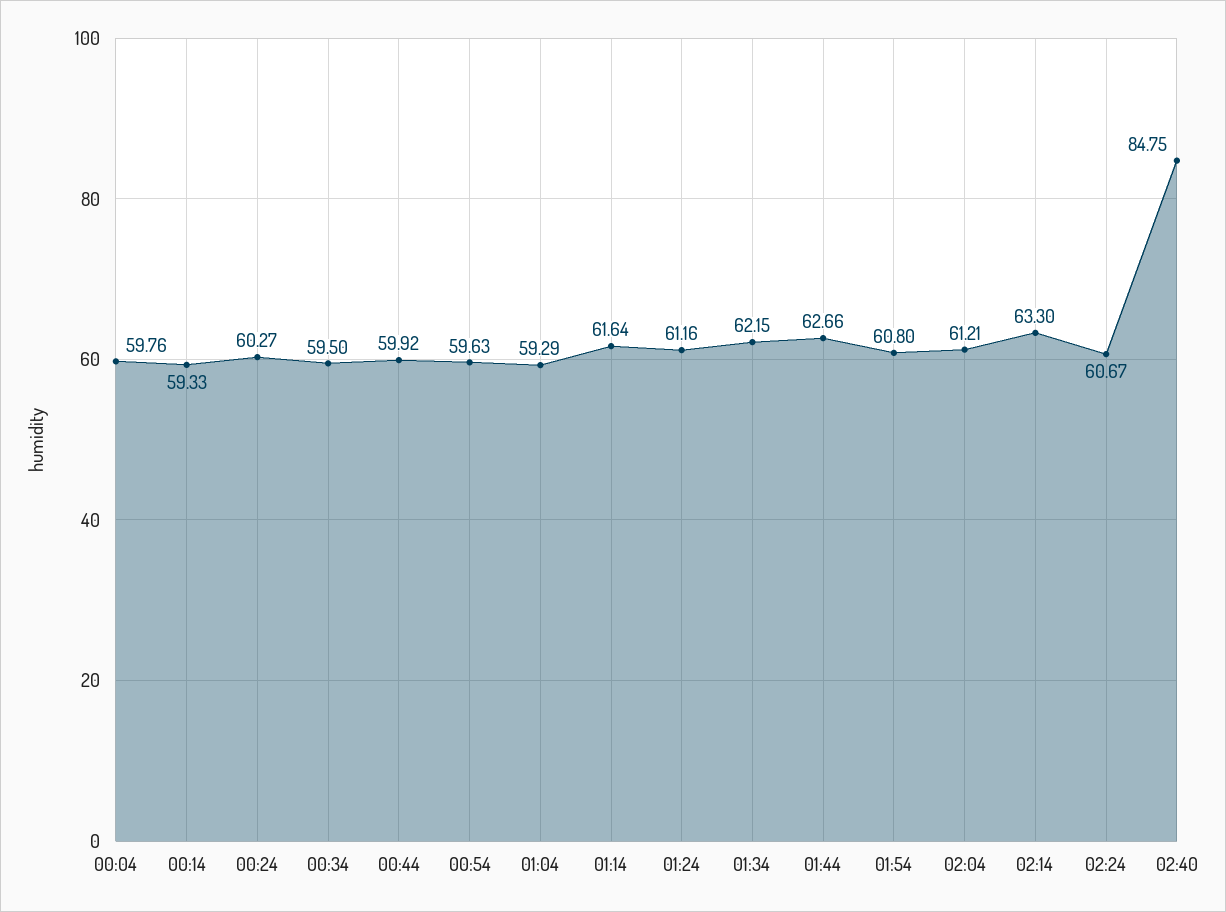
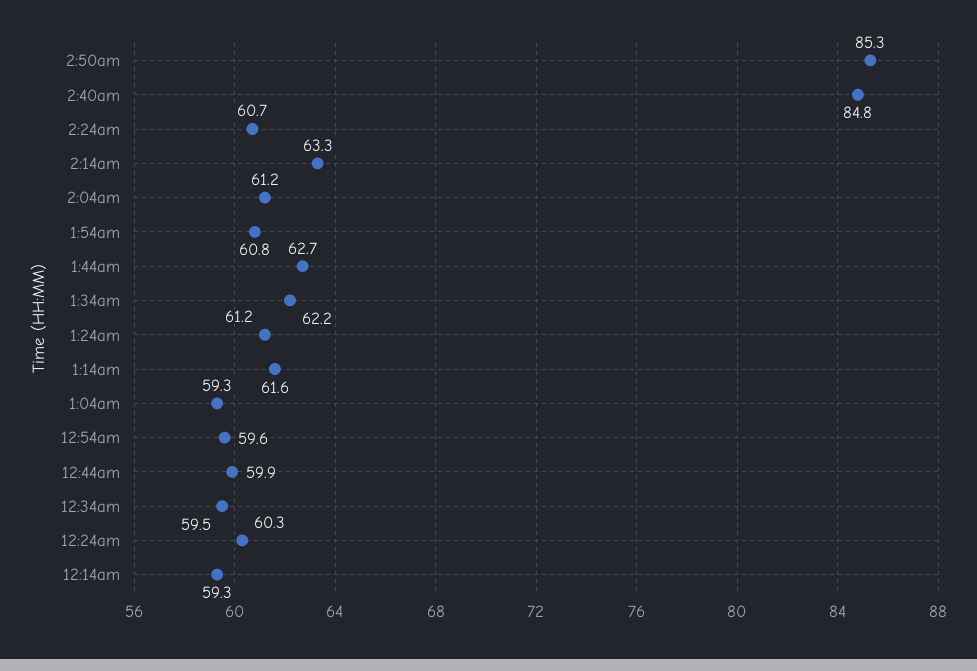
00:04: 59.76 -> none
2:50am: none -> 85.3

